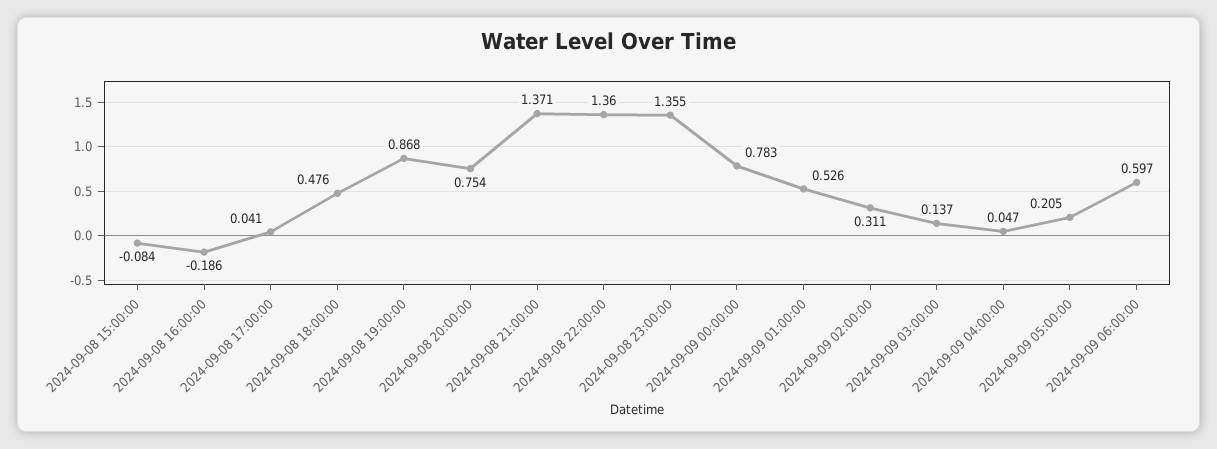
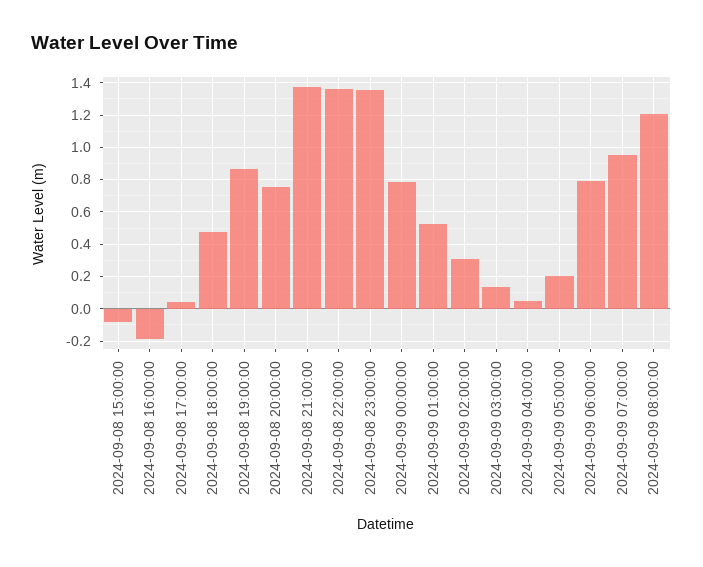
2024-09-09 06:00:00: 0.597 -> 0.8
2024-09-09 07:00:00: none -> 0.95
2024-09-09 08:00:00: none -> 1.2

